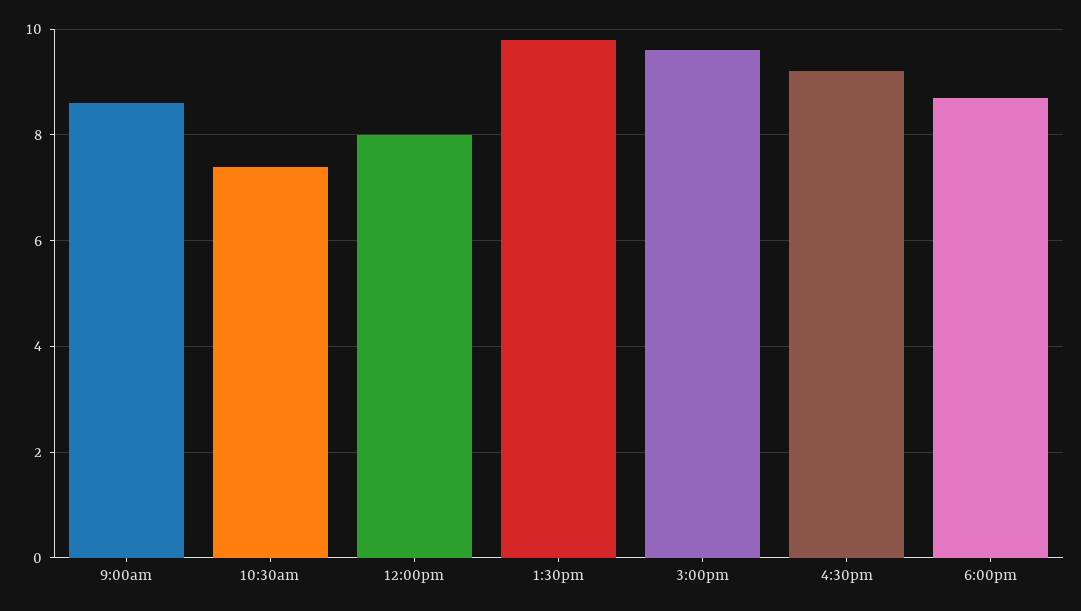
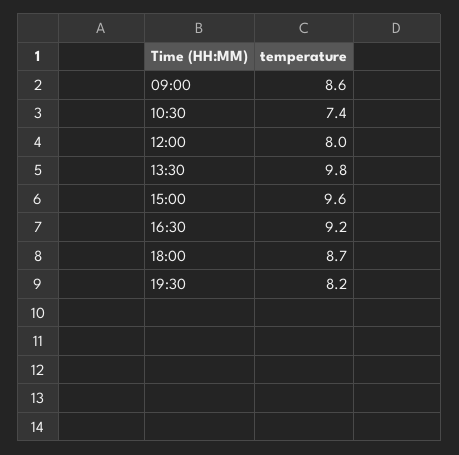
19:30: none -> 8.2

